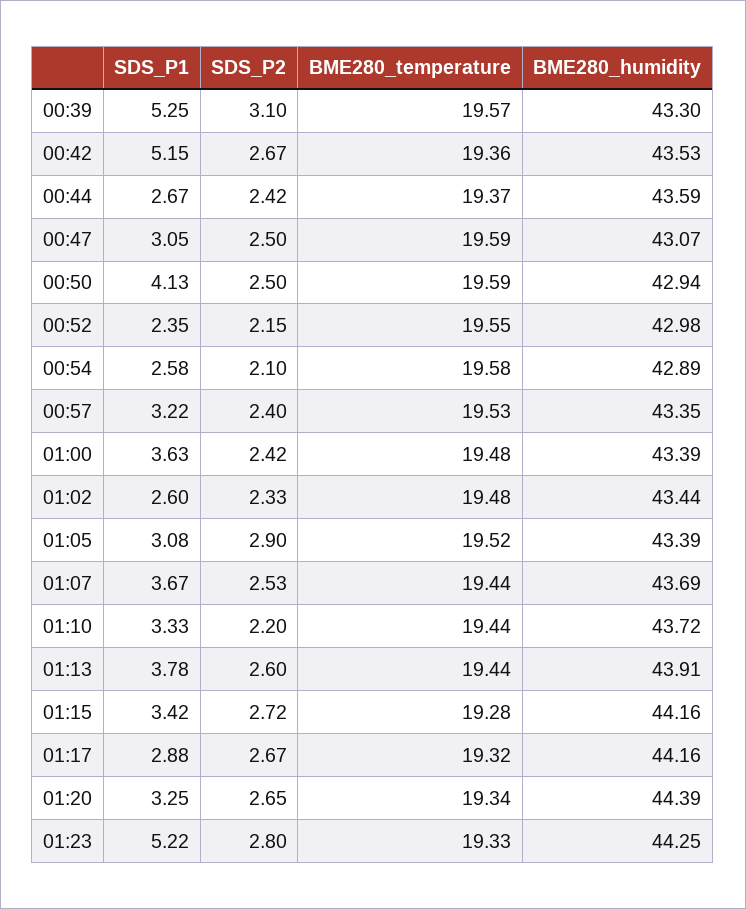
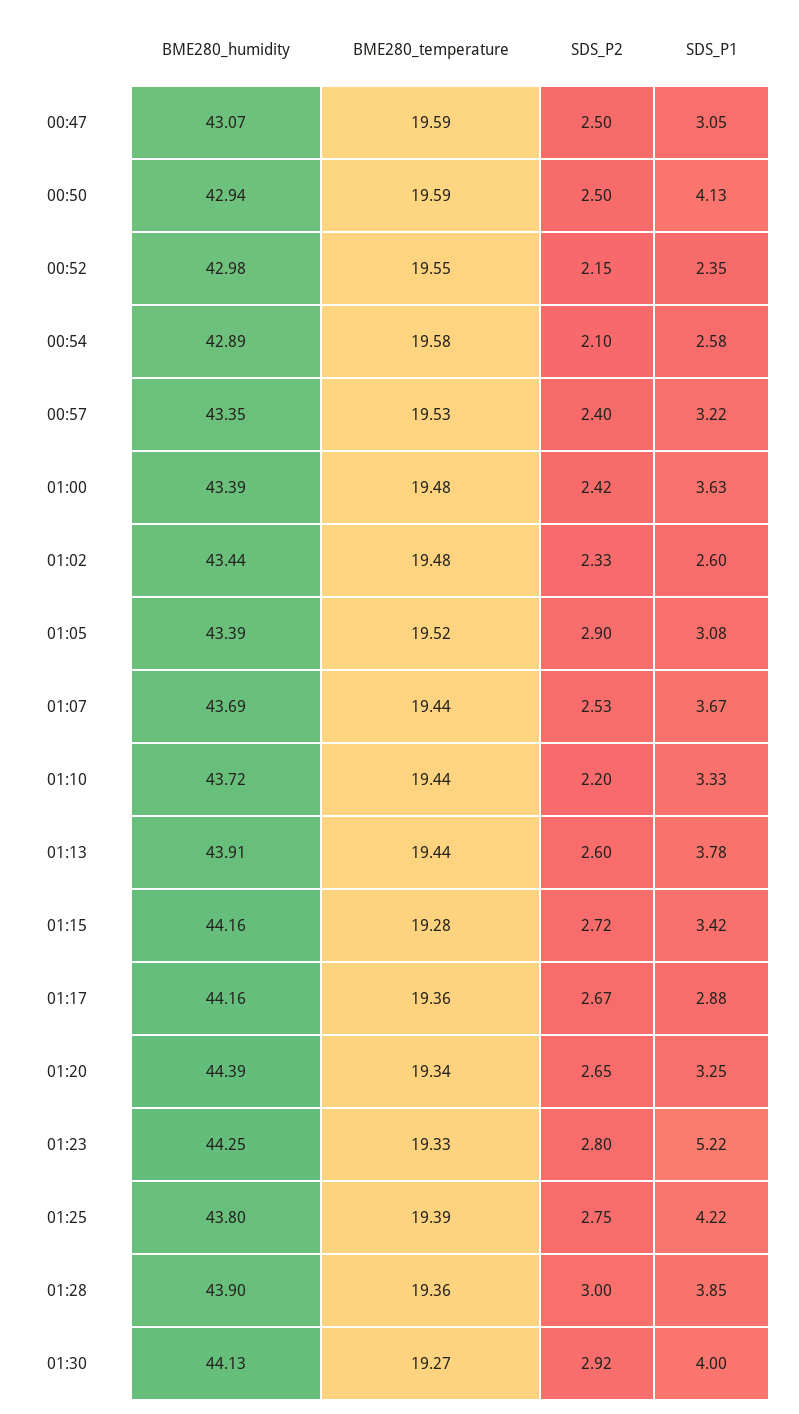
SDS_P1, 00:39: 5.25 -> none
SDS_P2, 00:39: 3.1 -> none
BME280_temperature, 00:39: 19.57 -> none
BME280_humidity, 00:39: 43.3 -> none
SDS_P1, 00:42: 5.15 -> none
SDS_P2, 00:42: 2.67 -> none
BME280_temperature, 00:42: 19.36 -> none
BME280_humidity, 00:42: 43.53 -> none
SDS_P1, 00:44: 2.67 -> none
SDS_P2, 00:44: 2.42 -> none
BME280_temperature, 00:44: 19.37 -> none
BME280_humidity, 00:44: 43.59 -> none
BME280_temperature, 01:17: 19.32 -> 19.36
BME280_humidity, 01:25: none -> 43.8
BME280_temperature, 01:25: none -> 19.39
SDS_P2, 01:25: none -> 2.75
SDS_P1, 01:25: none -> 4.22
BME280_humidity, 01:28: none -> 43.9
BME280_temperature, 01:28: none -> 19.36
SDS_P2, 01:28: none -> 3
SDS_P1, 01:28: none -> 3.85
BME280_humidity, 01:30: none -> 44.13
BME280_temperature, 01:30: none -> 19.27
SDS_P2, 01:30: none -> 2.92
SDS_P1, 01:30: none -> 4

